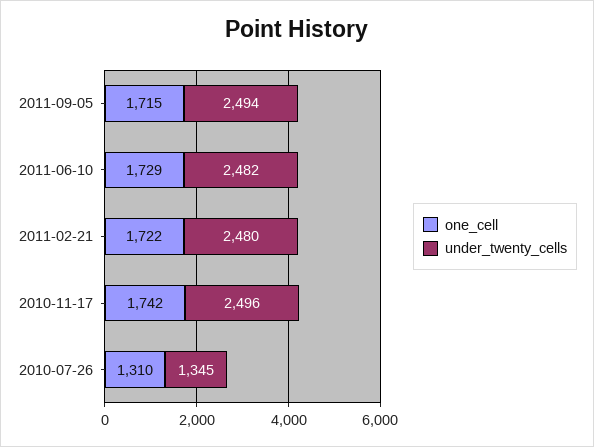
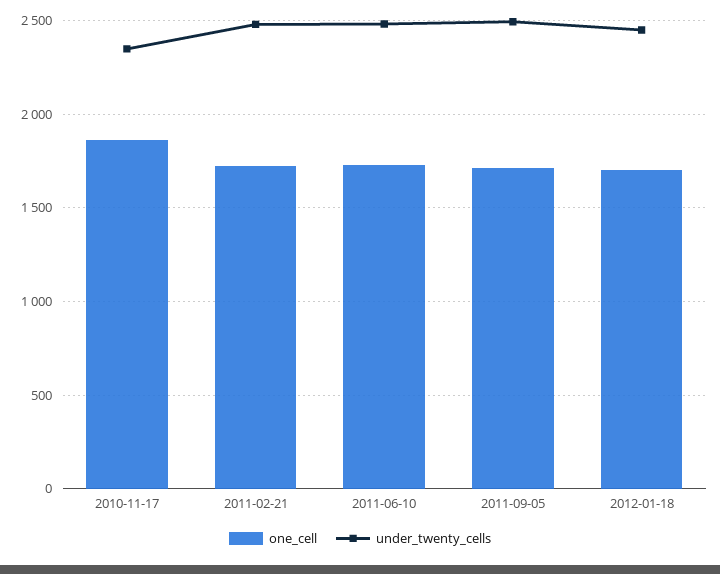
one_cell, 2010-11-17: 1742 -> 1850
under_twenty_cells, 2010-11-17: 2496 -> 2350
one_cell, 2010-07-26: 1310 -> none
under_twenty_cells, 2010-07-26: 1345 -> none
one_cell, 2012-01-18: none -> 1700
under_twenty_cells, 2012-01-18: none -> 2450

